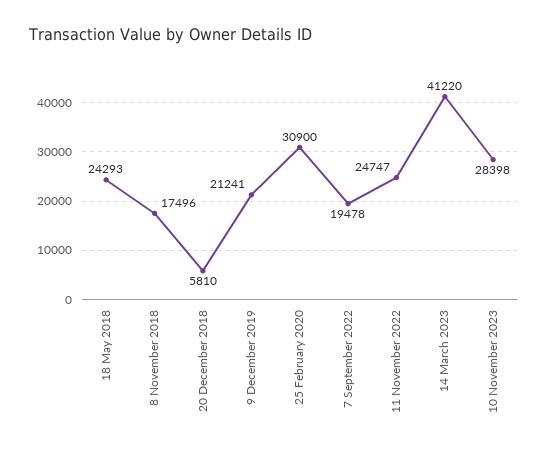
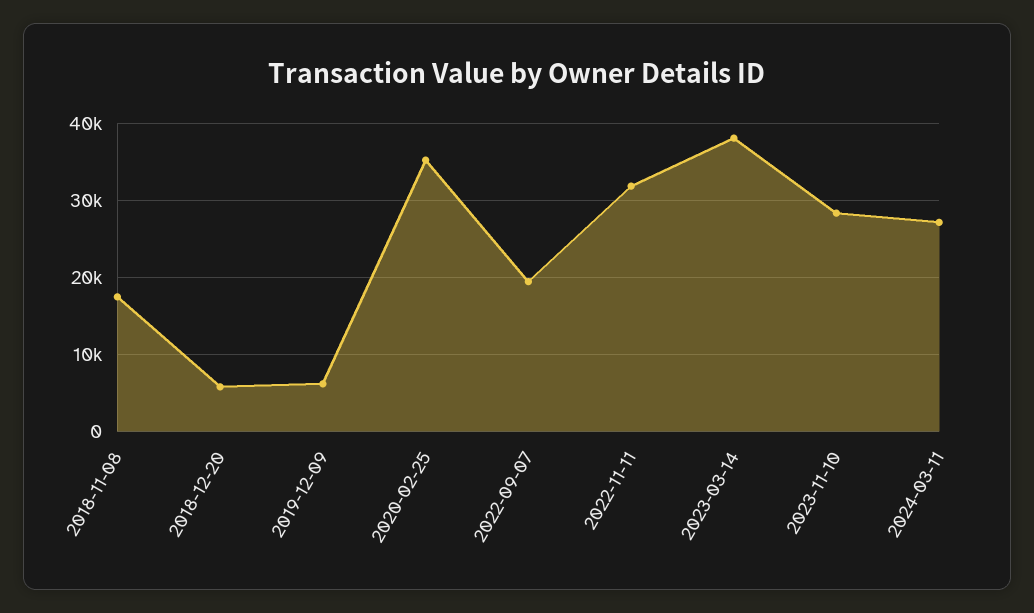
18 May 2018: 24293 -> none
9 December 2019: 21241 -> 6000
25 February 2020: 30900 -> 35000
11 November 2022: 24747 -> 32000
14 March 2023: 41220 -> 38000
2024-03-11: none -> 27000

